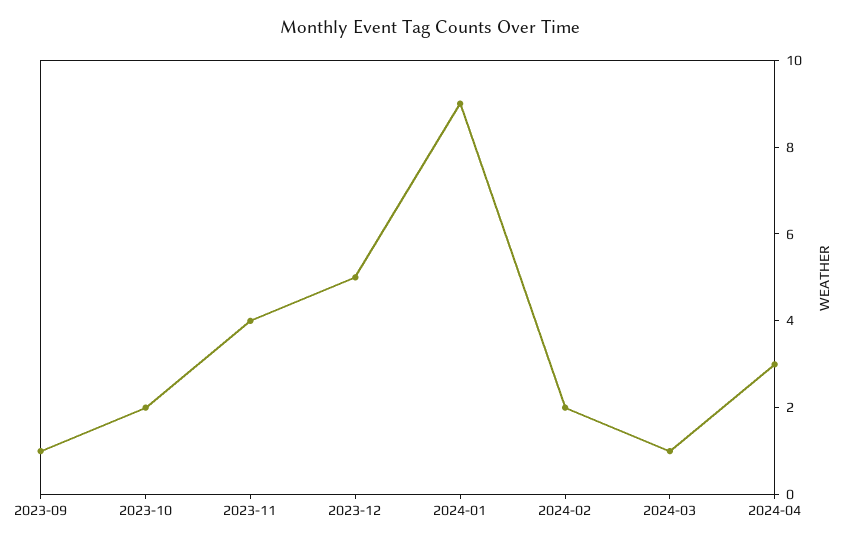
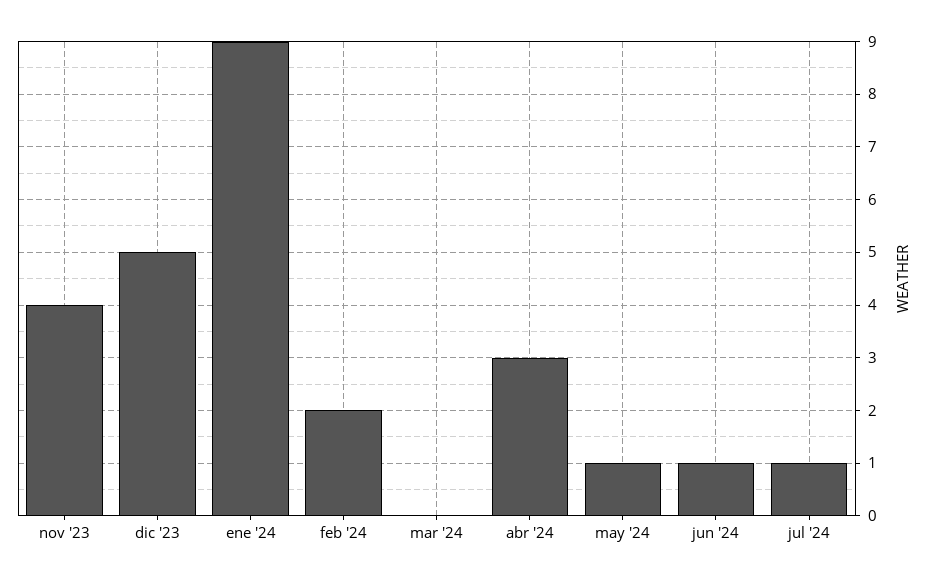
2023-09: 1 -> none
2023-10: 2 -> none
2024-03: 1 -> 0
may '24: none -> 1
jun '24: none -> 1
jul '24: none -> 1

